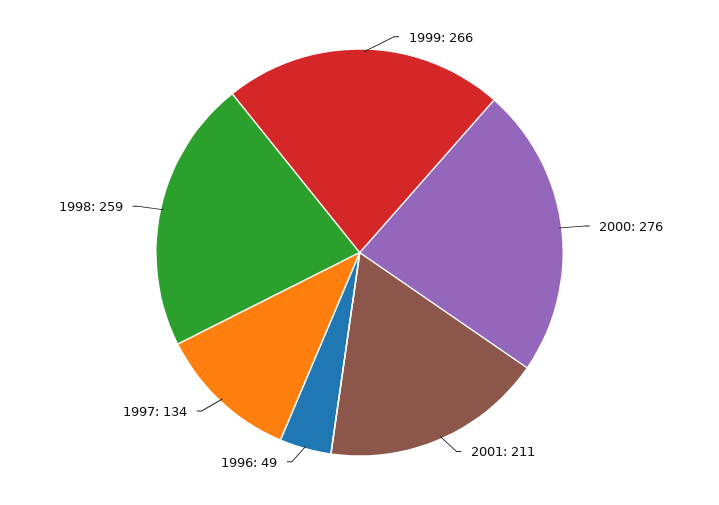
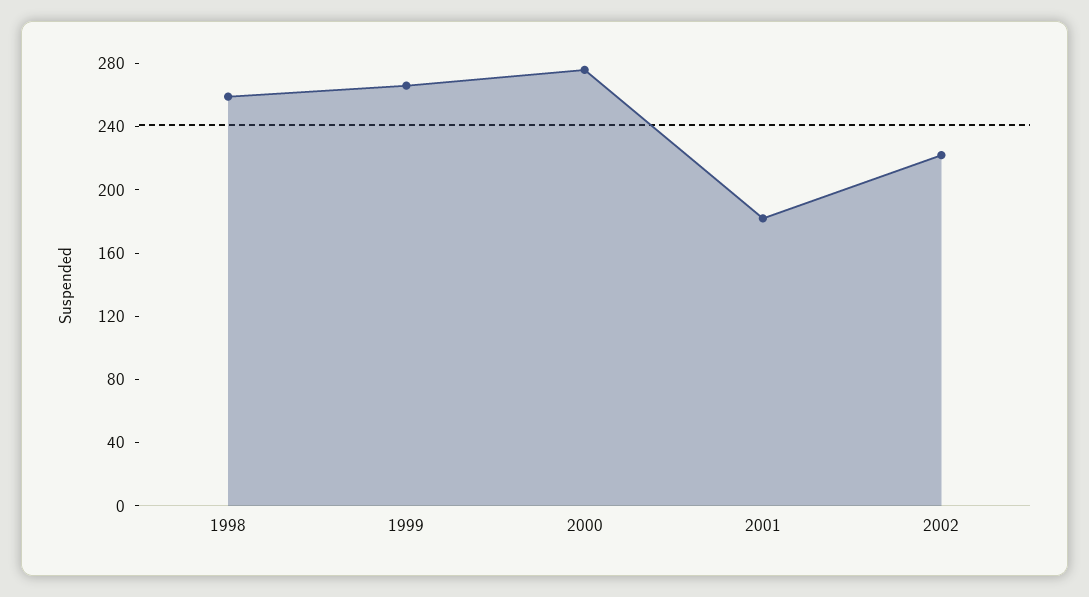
2001: 211 -> 180
1996: 49 -> none
1997: 134 -> none
2002: none -> 220

